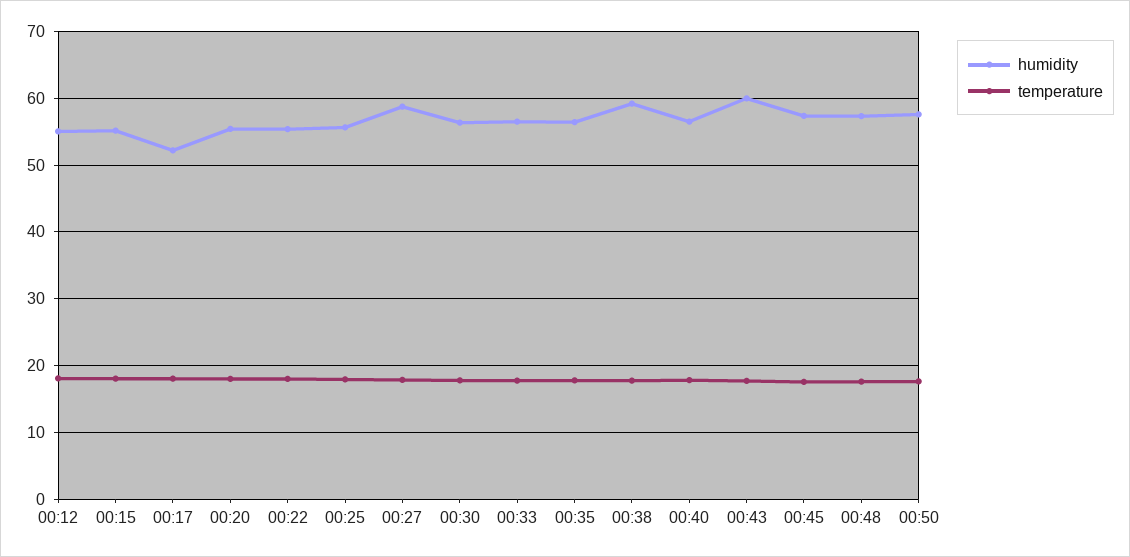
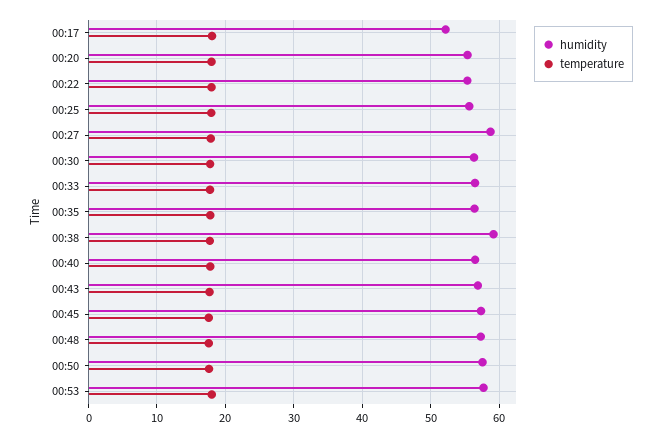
humidity, 00:12: 55 -> none
temperature, 00:12: 18 -> none
humidity, 00:15: 55 -> none
temperature, 00:15: 18 -> none
humidity, 00:43: 60 -> 57
humidity, 00:53: none -> 58
temperature, 00:53: none -> 18

